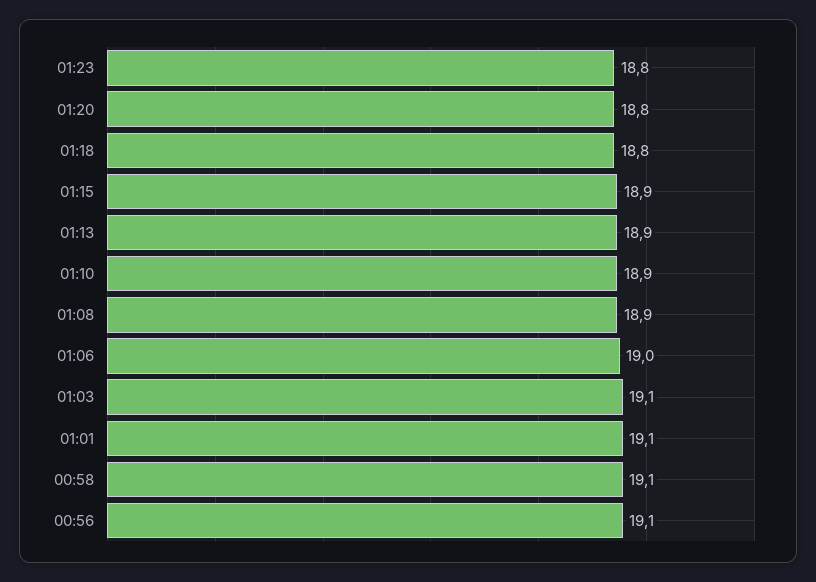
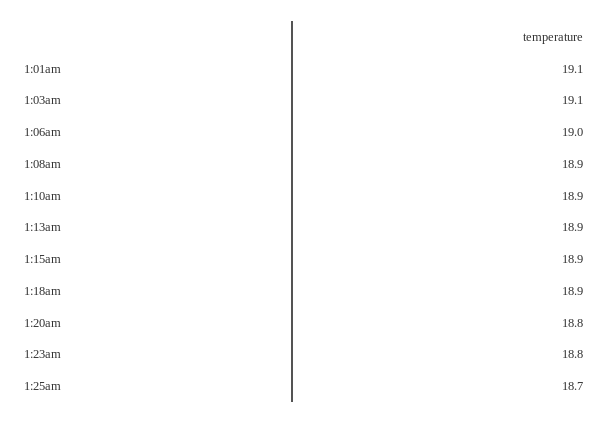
01:18: 18.8 -> 18.9
00:58: 19.1 -> none
00:56: 19.1 -> none
1:25am: none -> 18.7

